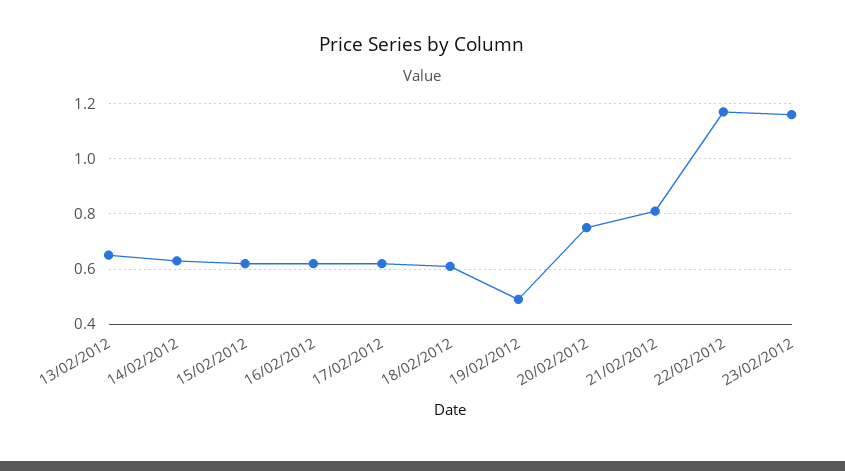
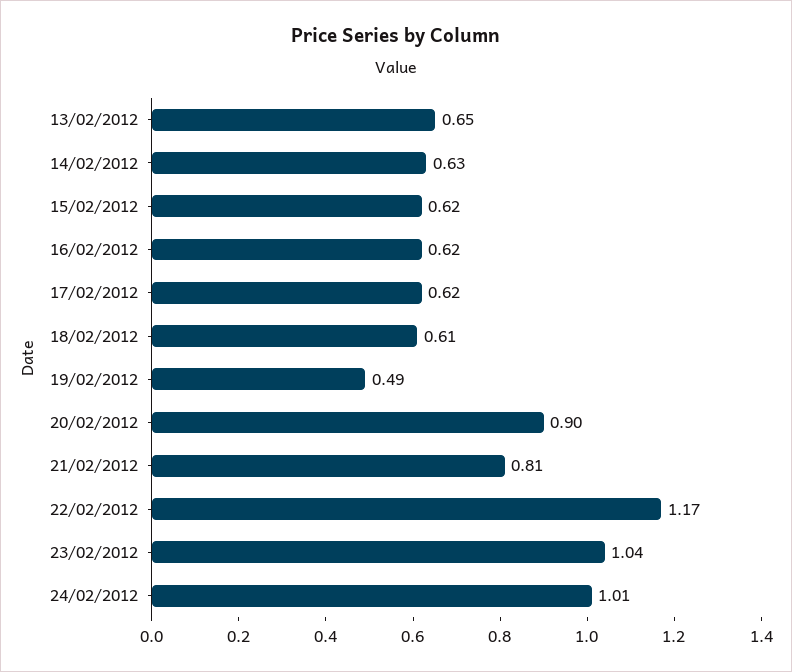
20/02/2012: 0.75 -> 0.9
23/02/2012: 1.15 -> 1.04
24/02/2012: none -> 1.01

